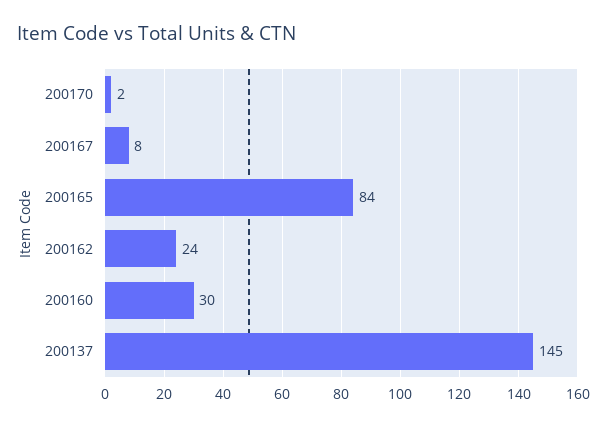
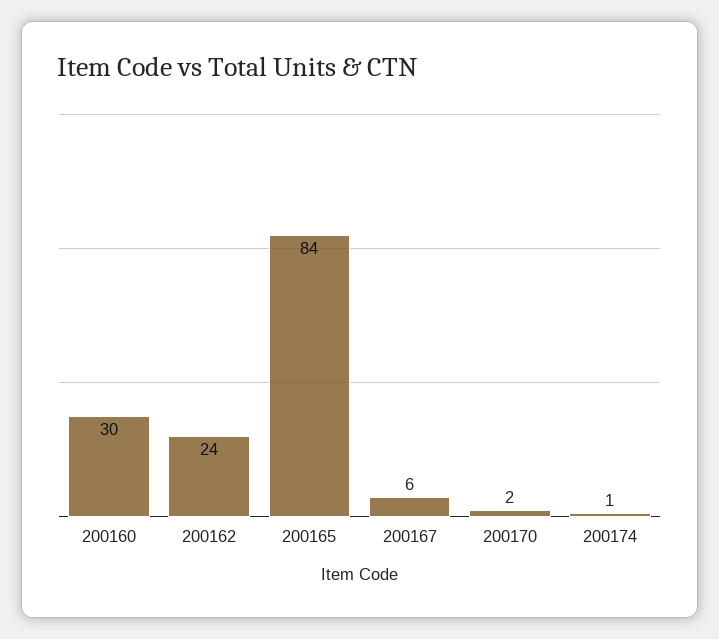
200167: 8 -> 6
200137: 145 -> none
200174: none -> 1

